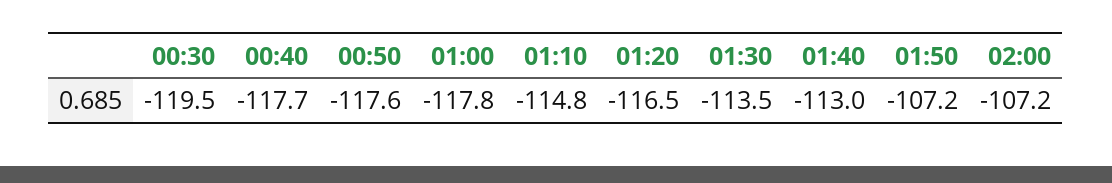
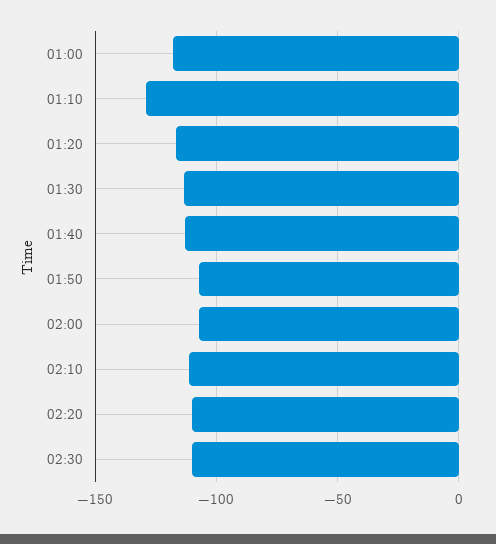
00:30: -119.5 -> none
00:40: -117.7 -> none
00:50: -117.6 -> none
01:10: -114.8 -> -130
02:10: none -> -110
02:20: none -> -110
02:30: none -> -110

